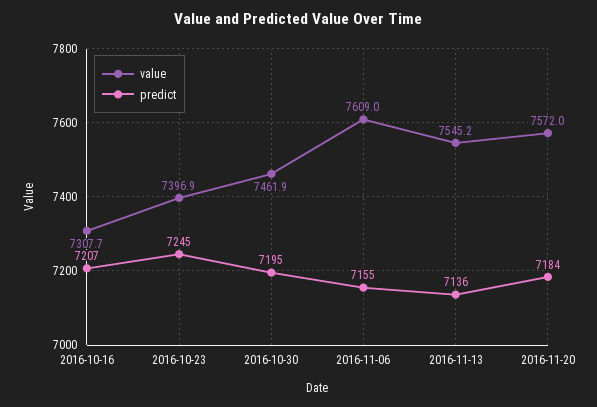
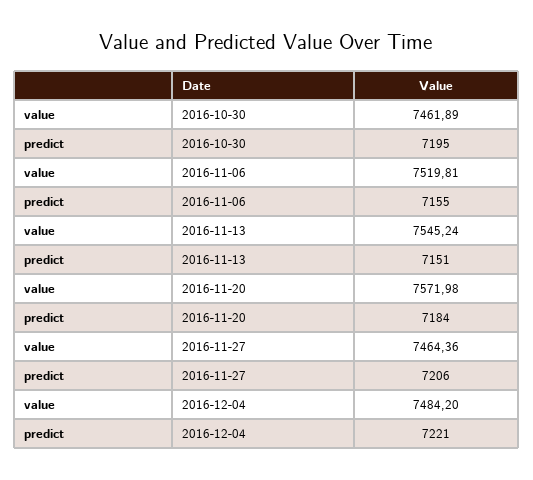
value, 2016-10-16: 7307.7 -> none
predict, 2016-10-16: 7207 -> none
value, 2016-10-23: 7396.9 -> none
predict, 2016-10-23: 7245 -> none
value, 2016-11-06: 7609 -> 7519.81
predict, 2016-11-13: 7136 -> 7151
value, 2016-11-27: none -> 7464.36
predict, 2016-11-27: none -> 7206
value, 2016-12-04: none -> 7484.2
predict, 2016-12-04: none -> 7221

